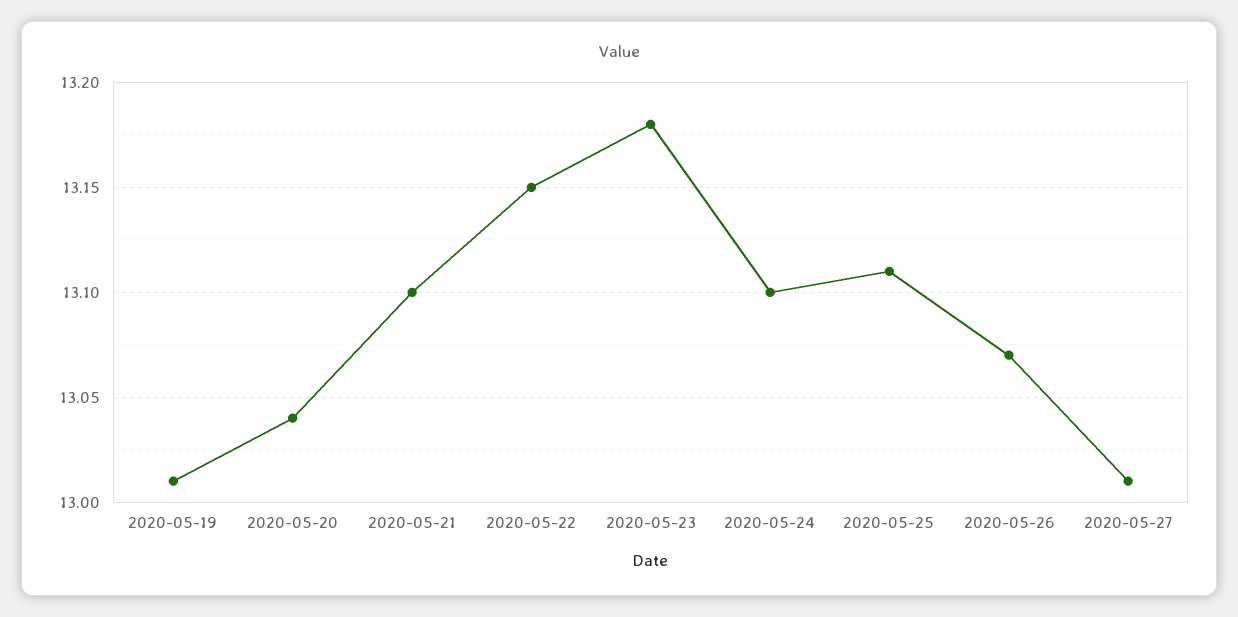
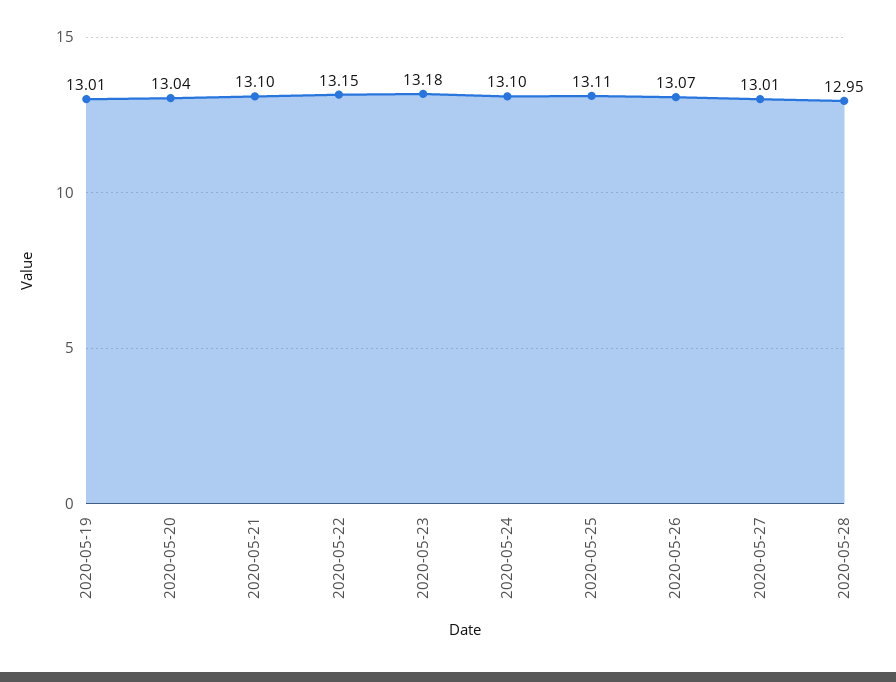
2020-05-28: none -> 12.95

